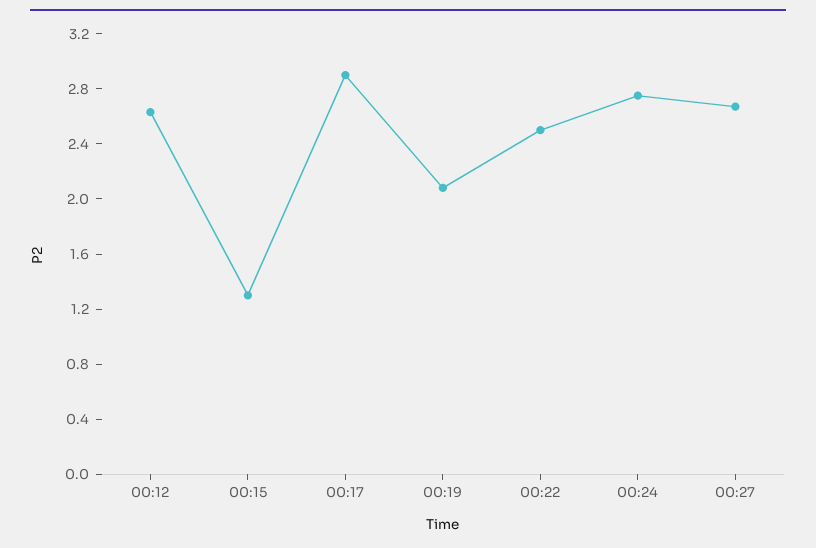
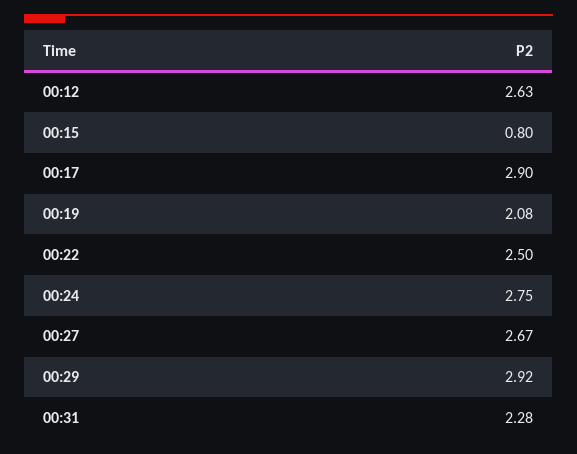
00:15: 1.3 -> 0.8
00:29: none -> 2.92
00:31: none -> 2.28

